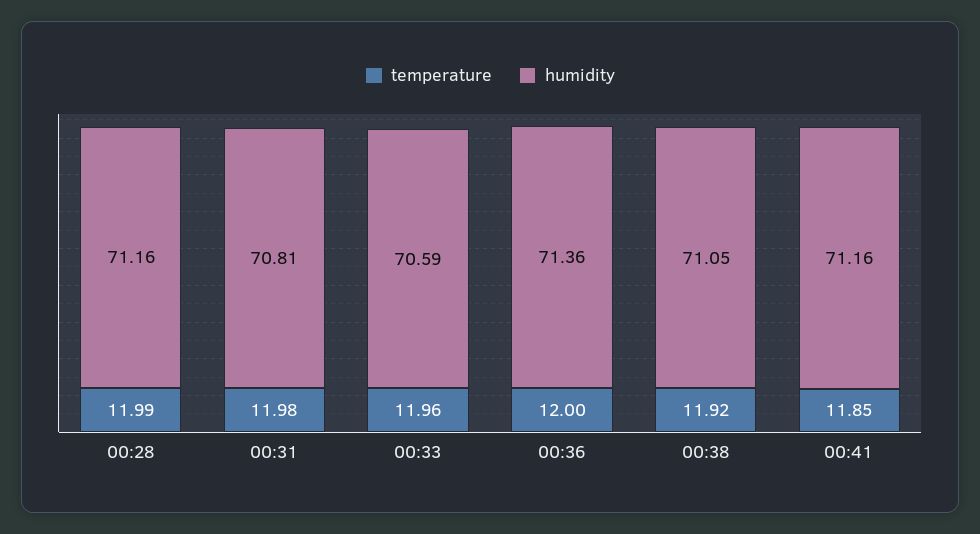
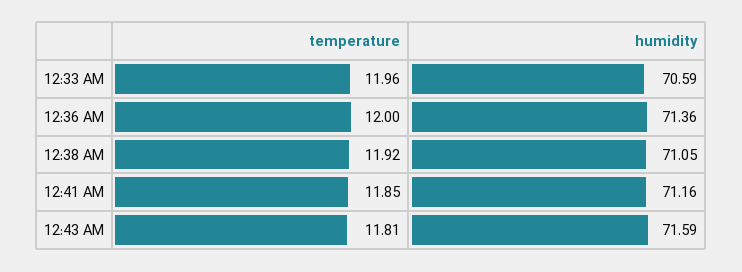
temperature, 00:28: 11.99 -> none
humidity, 00:28: 71.16 -> none
temperature, 00:31: 11.98 -> none
humidity, 00:31: 70.81 -> none
temperature, 12:43 AM: none -> 11.81
humidity, 12:43 AM: none -> 71.59

